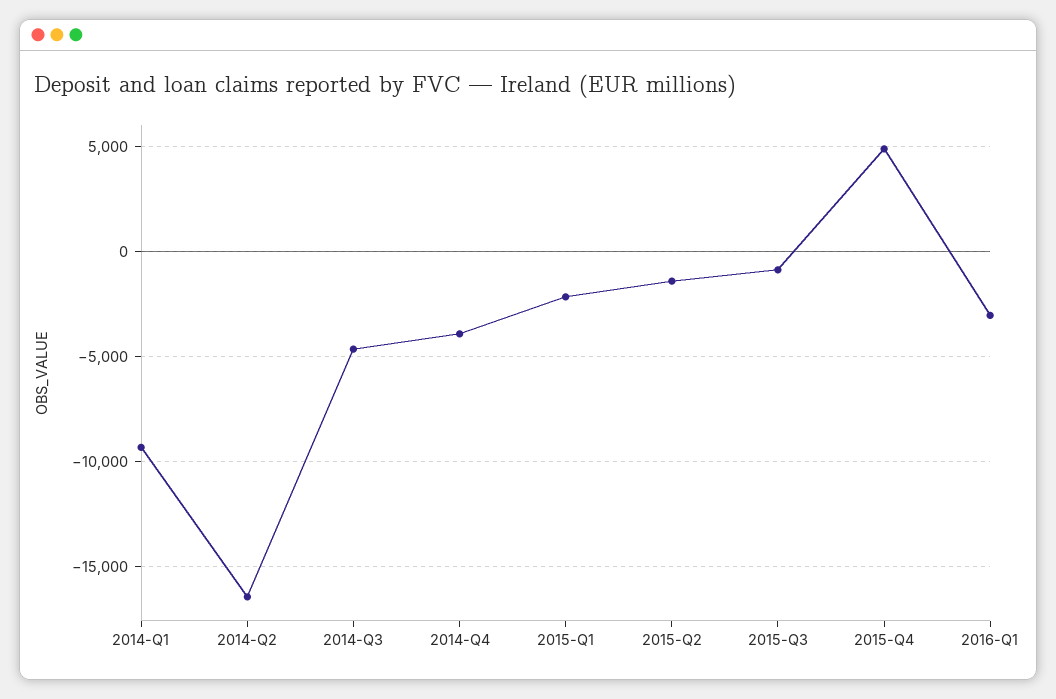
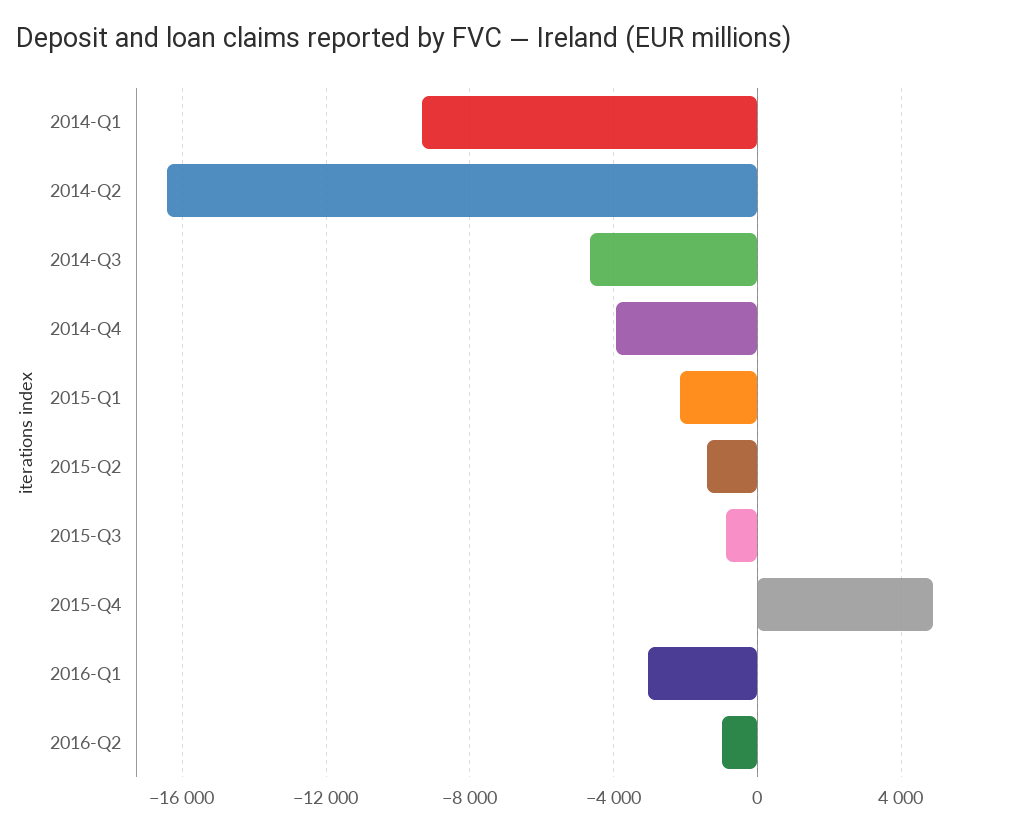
2016-Q2: none -> -1000

